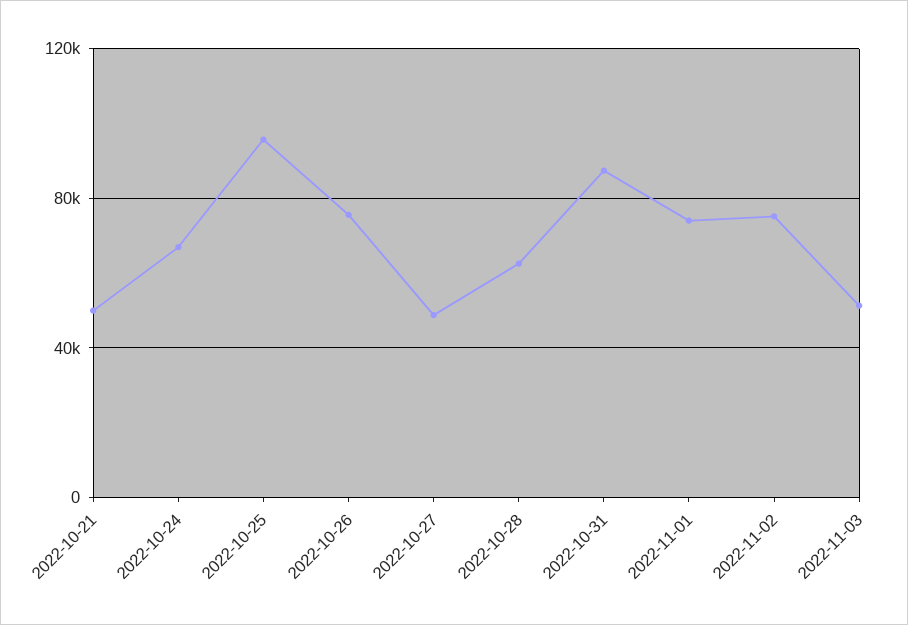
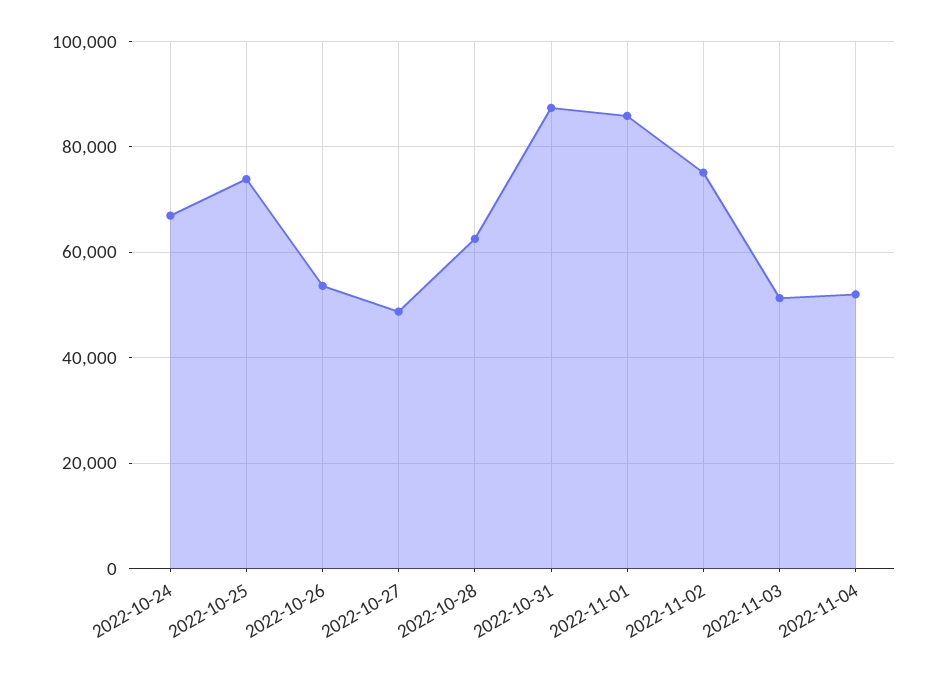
2022-10-21: 50000 -> none
2022-10-25: 95000 -> 74000
2022-10-26: 75000 -> 54000
2022-11-01: 75000 -> 86000
2022-11-04: none -> 52000

